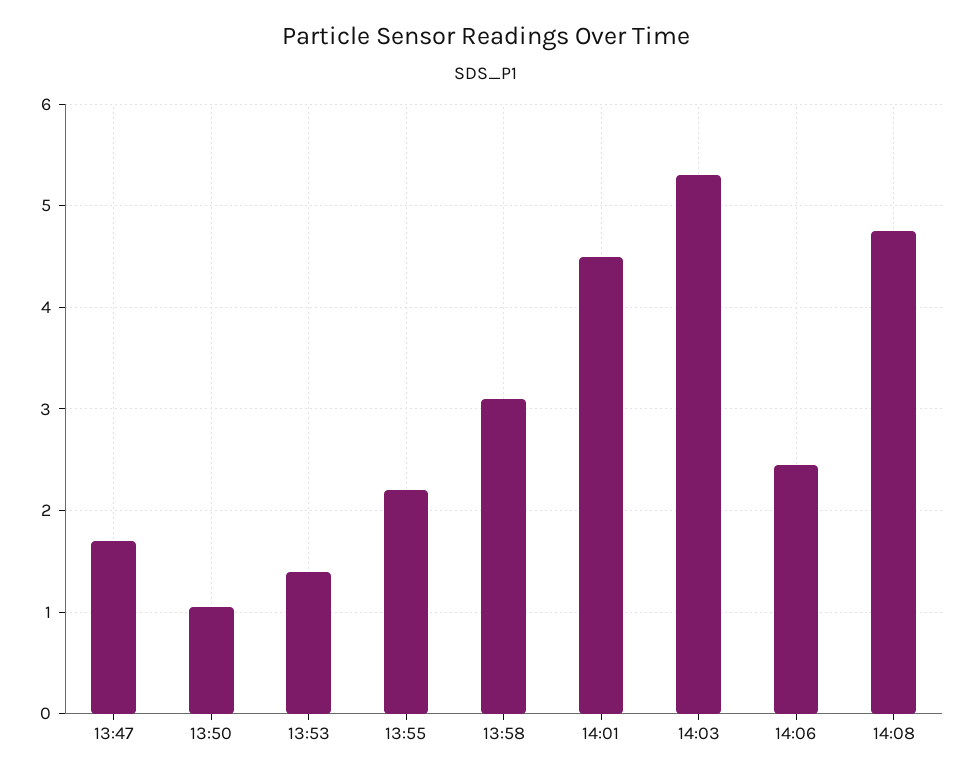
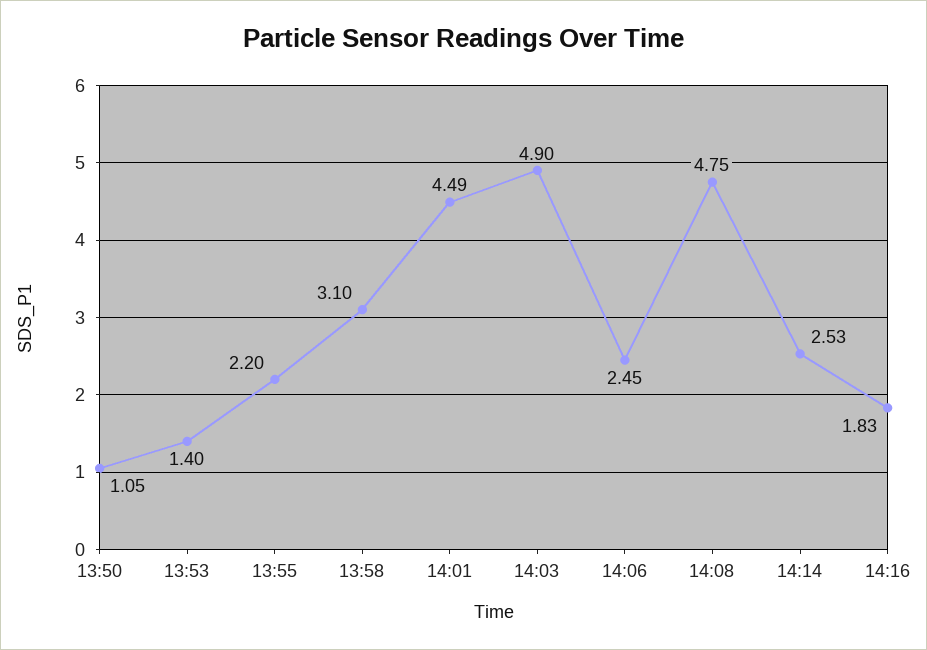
13:47: 1.7 -> none
14:03: 5.3 -> 4.9
14:14: none -> 2.53
14:16: none -> 1.83

